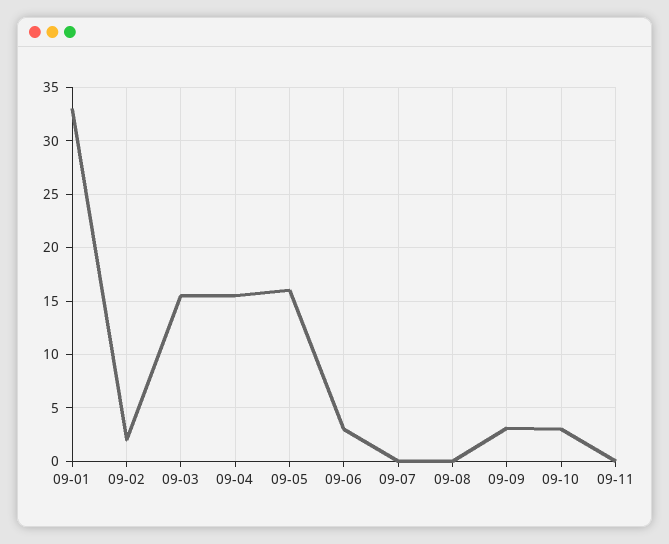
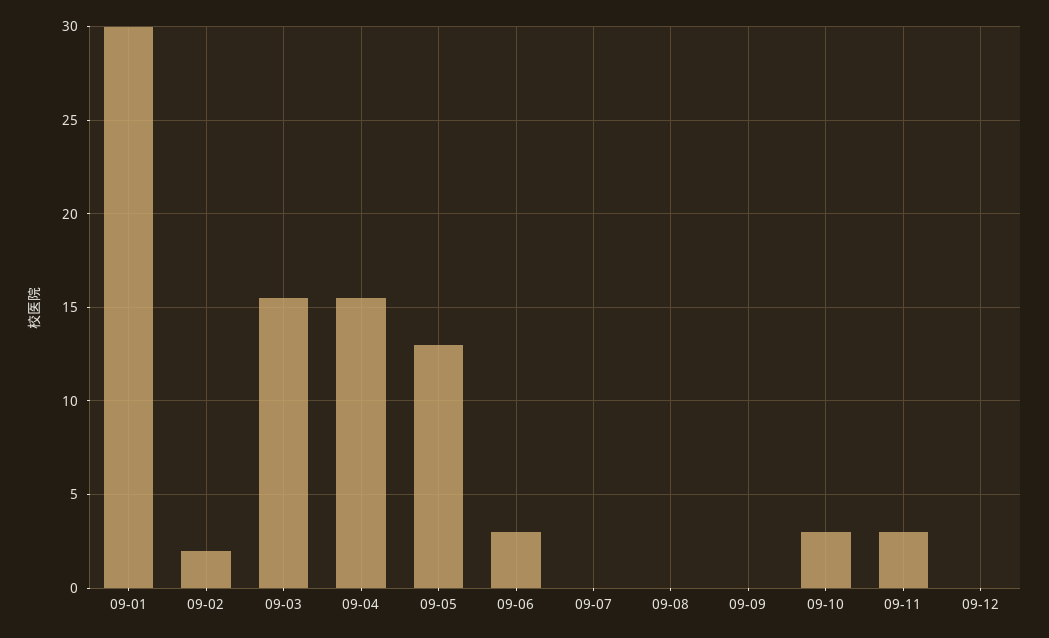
09-01: 33 -> 30
09-05: 16 -> 13
09-09: 3 -> 0
09-11: 0 -> 3
09-12: none -> 0

